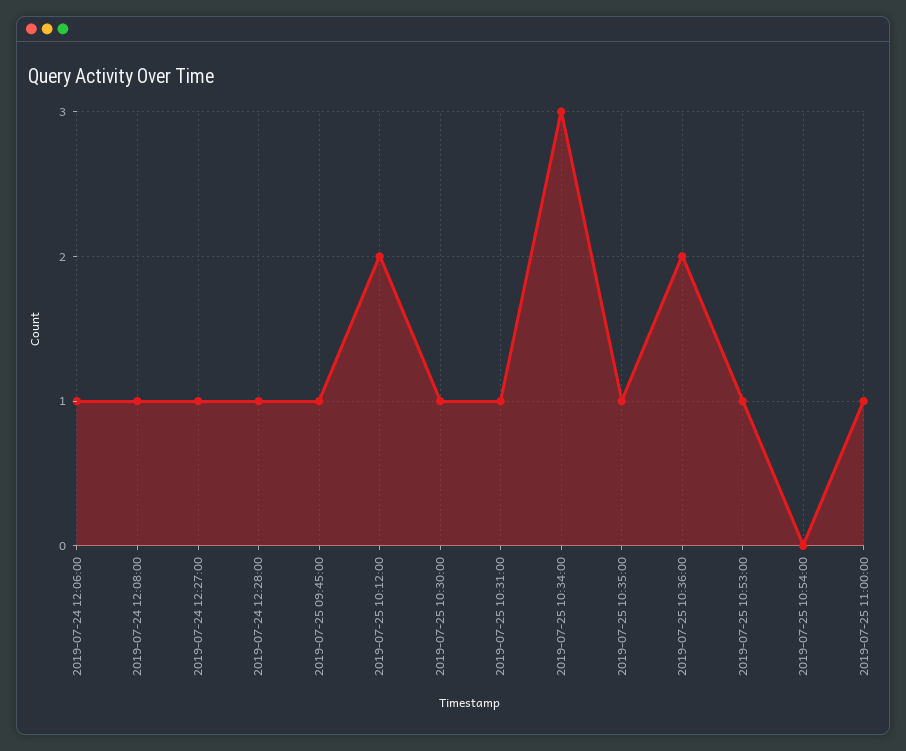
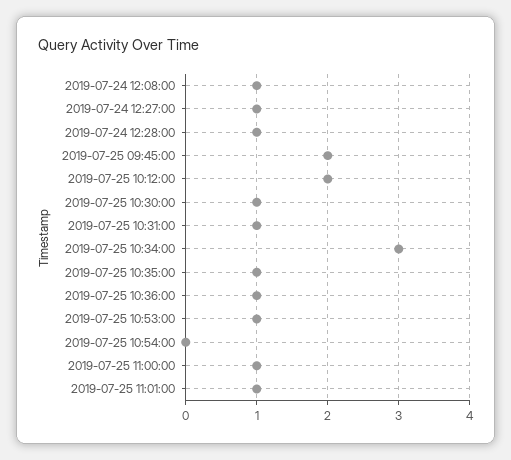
2019-07-24 12:06:00: 1 -> none
2019-07-25 09:45:00: 1 -> 2
2019-07-25 10:36:00: 2 -> 1
2019-07-25 11:01:00: none -> 1

